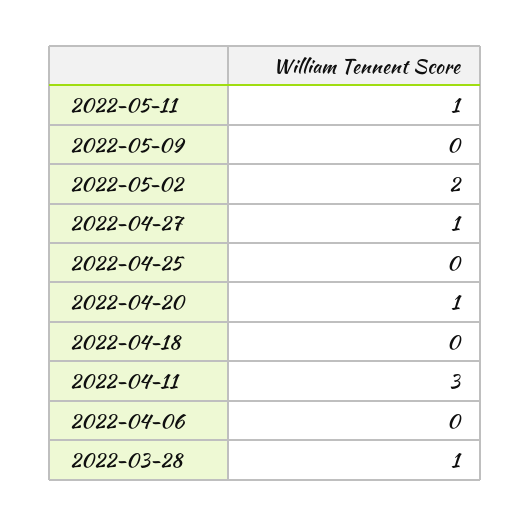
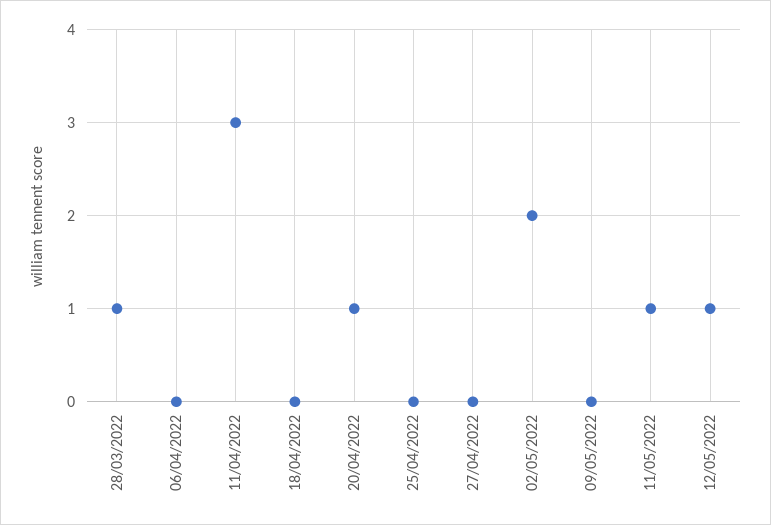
2022-04-27: 1 -> 0
12/05/2022: none -> 1

